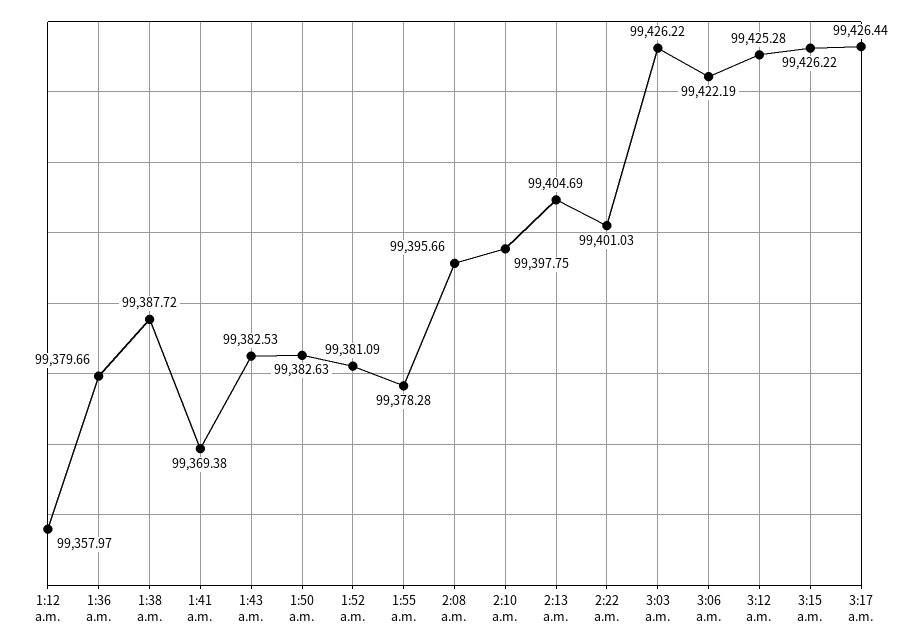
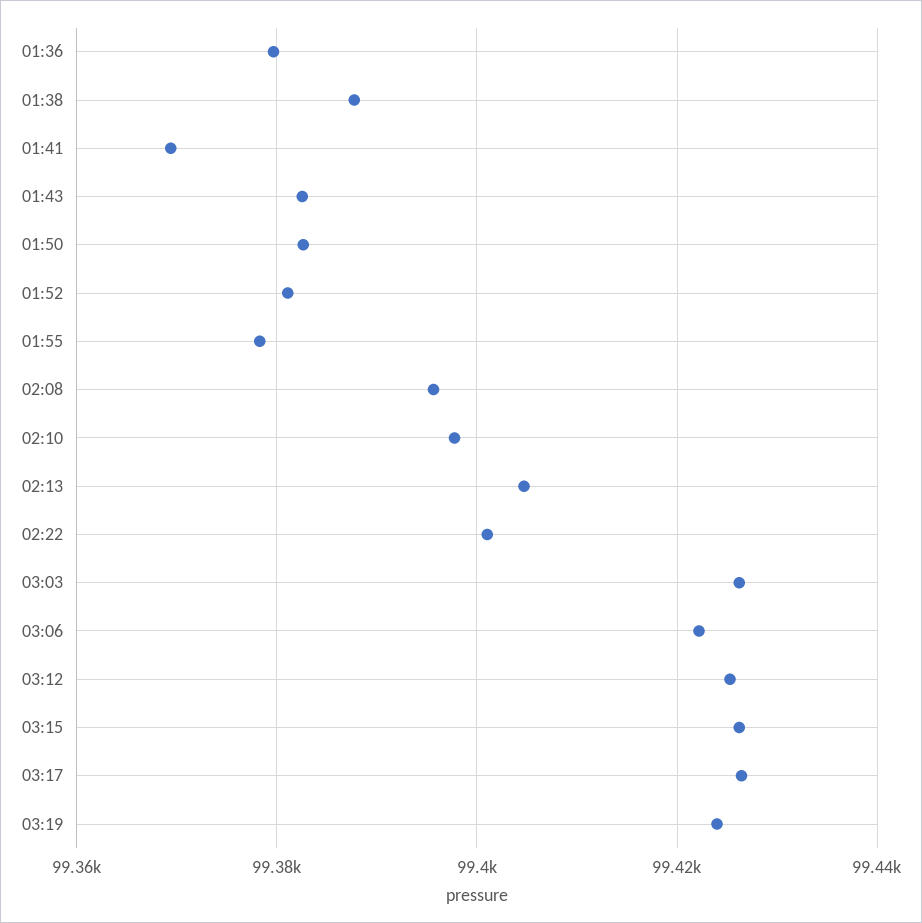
1:12 a.m.: 99357.97 -> none
03:19: none -> 99424

